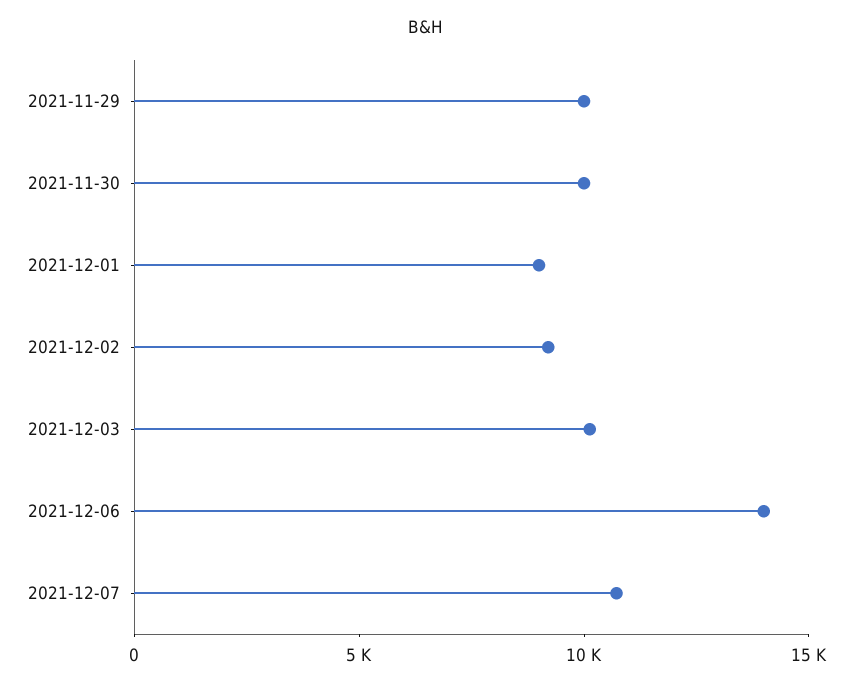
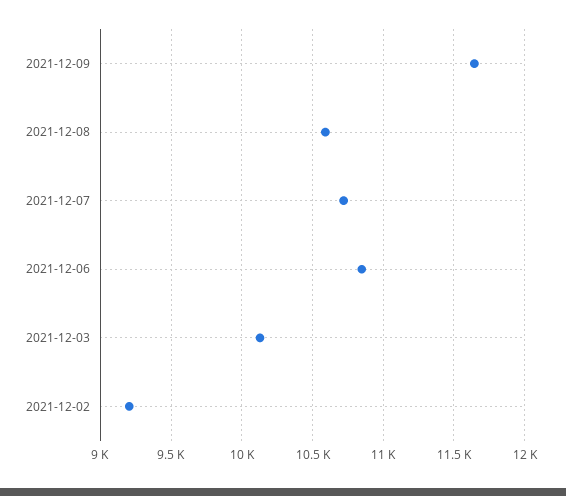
2021-11-29: 10000 -> none
2021-11-30: 10000 -> none
2021-12-01: 9000 -> none
2021-12-06: 14000 -> 10850
2021-12-09: none -> 11650
2021-12-08: none -> 10600

